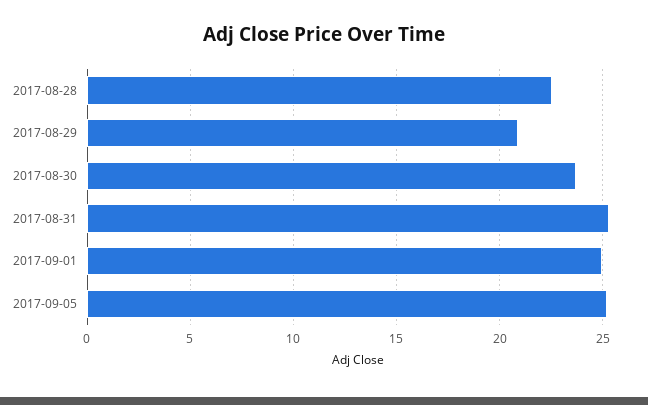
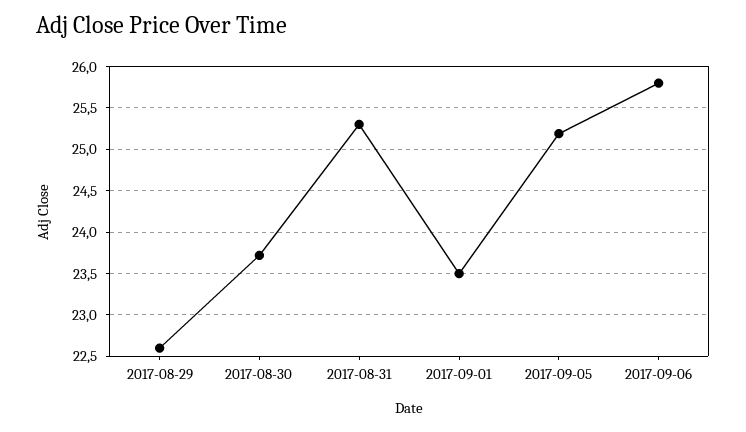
2017-08-28: 22.5 -> none
2017-08-29: 21 -> 22.6
2017-09-01: 25 -> 23.5
2017-09-06: none -> 25.8

